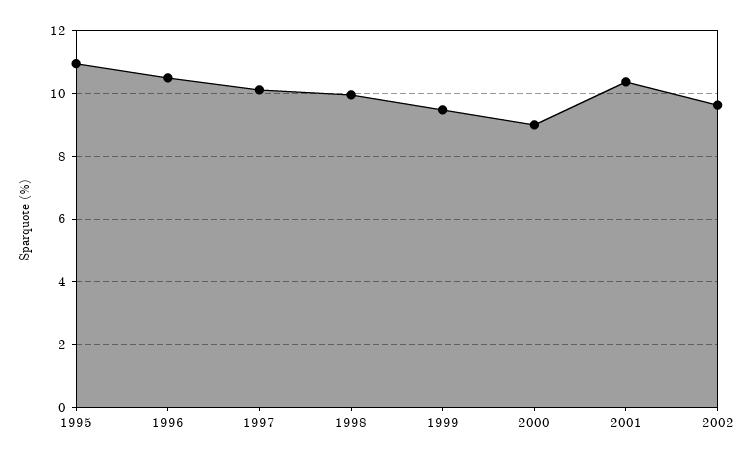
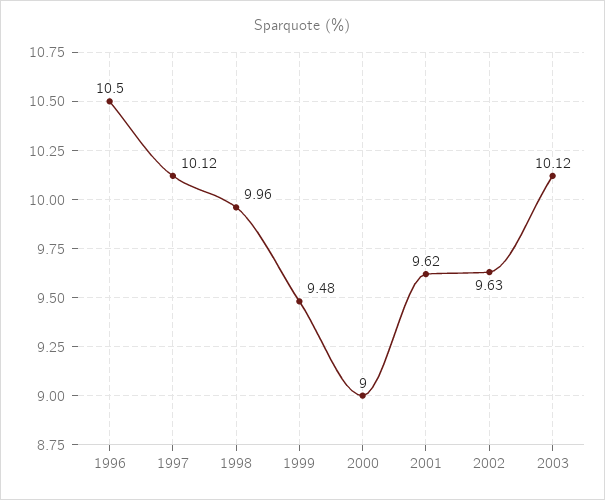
1995: 11 -> none
2001: 10.4 -> 9.62
2003: none -> 10.12

